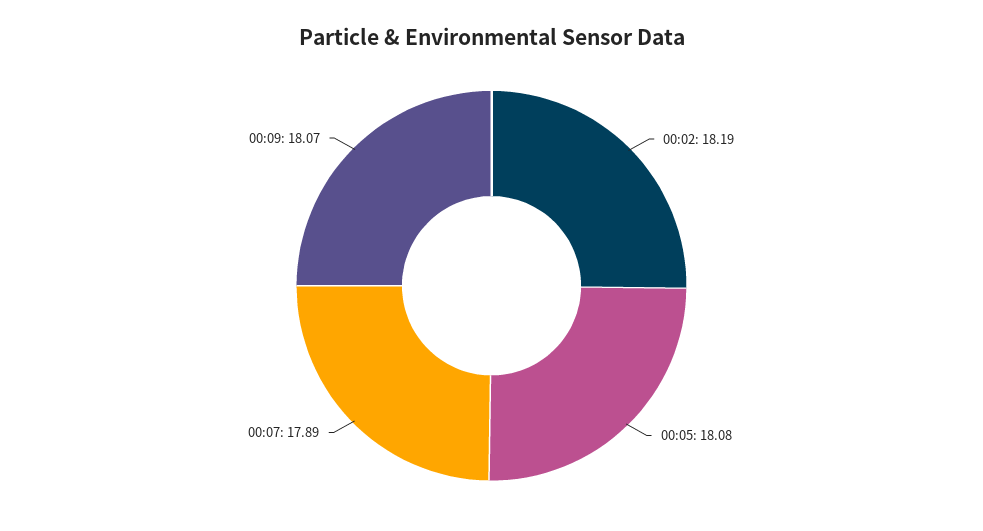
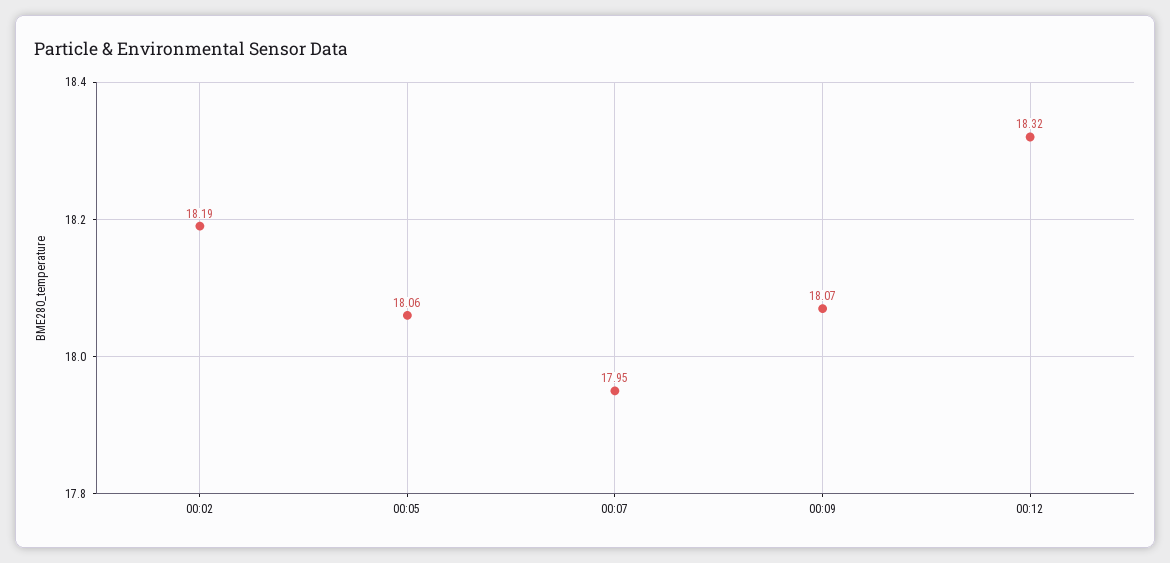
00:05: 18.08 -> 18.06
00:07: 17.89 -> 17.95
00:12: none -> 18.32

